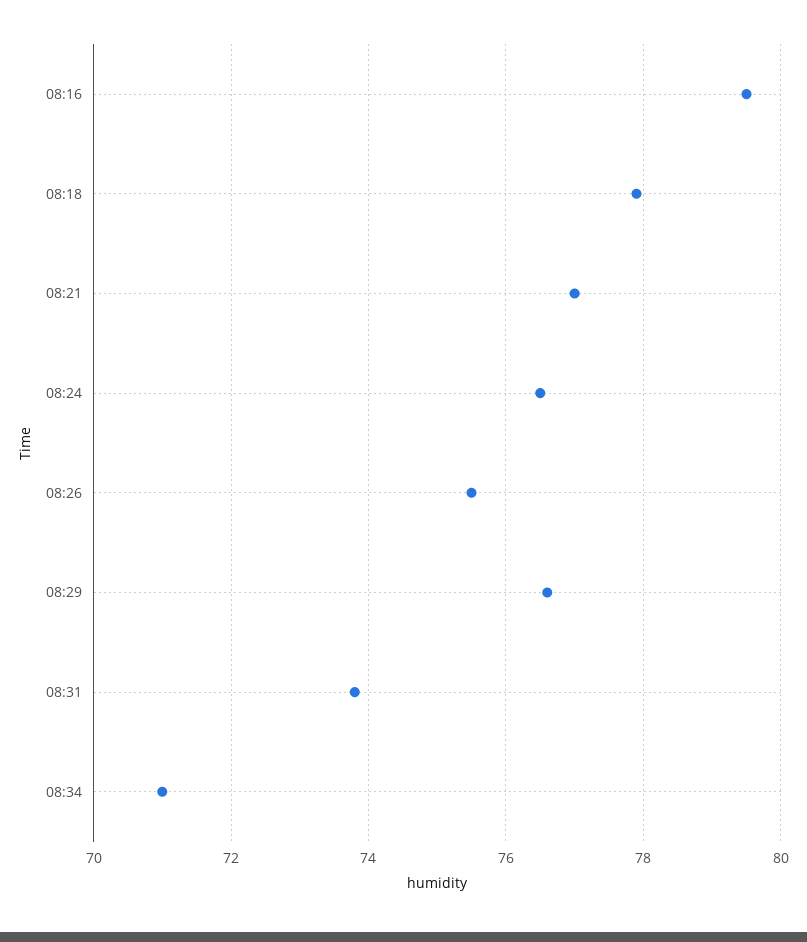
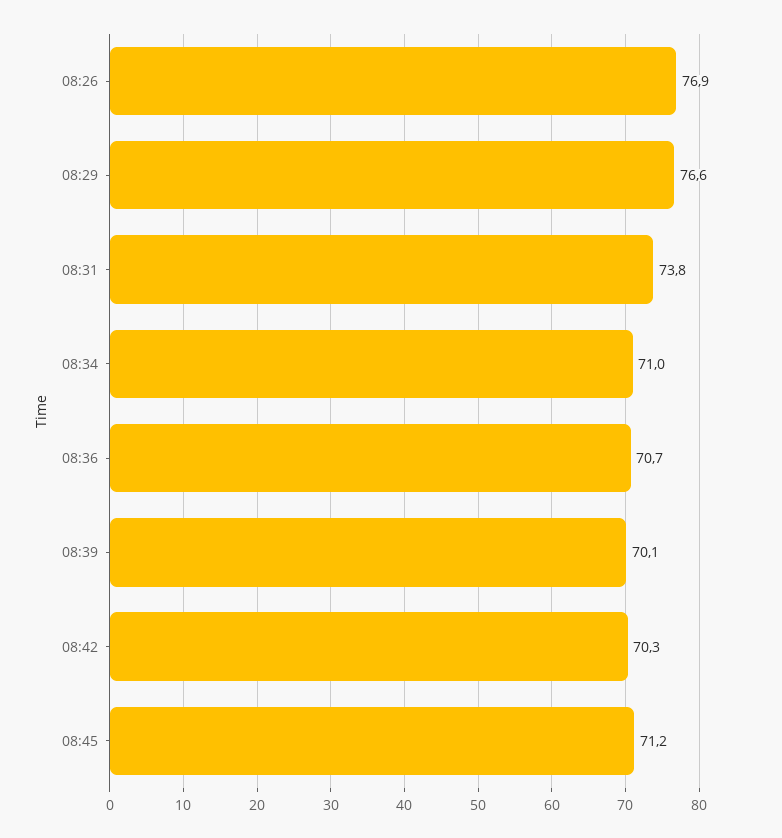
08:16: 79.5 -> none
08:18: 78 -> none
08:21: 77 -> none
08:24: 76.5 -> none
08:26: 75.5 -> 76.9
08:36: none -> 70.7
08:39: none -> 70.1
08:42: none -> 70.3
08:45: none -> 71.2

